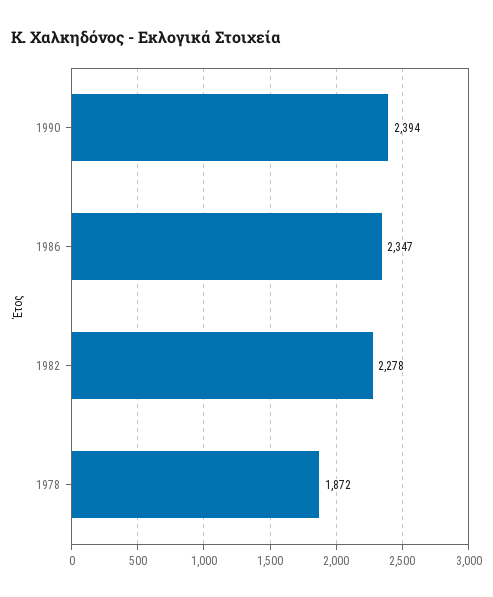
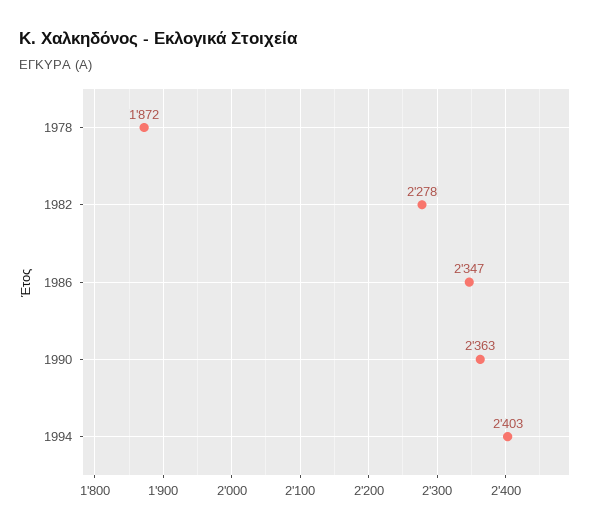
1990: 2394 -> 2363
1994: none -> 2403

